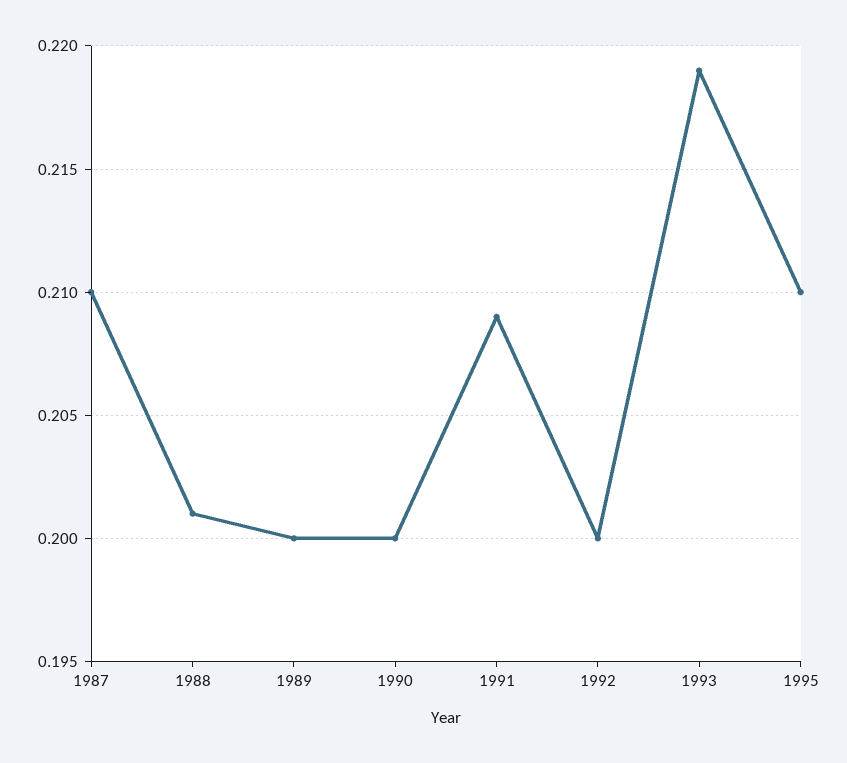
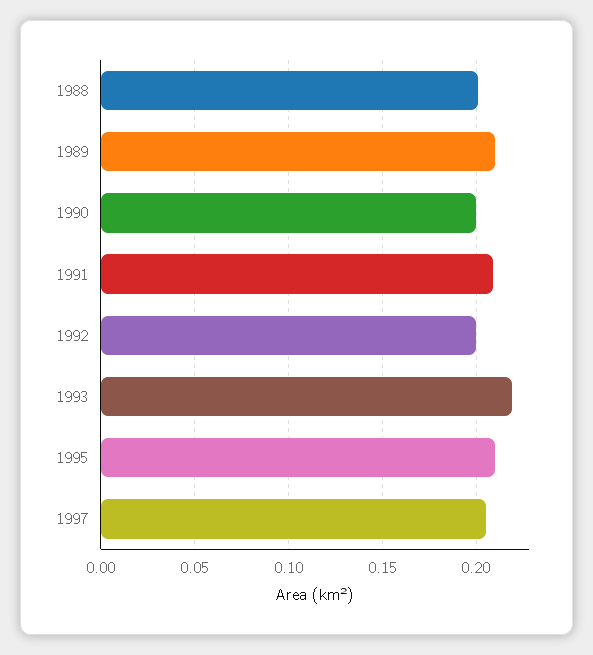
1987: 0.21 -> none
1989: 0.2 -> 0.21
1997: none -> 0.205

